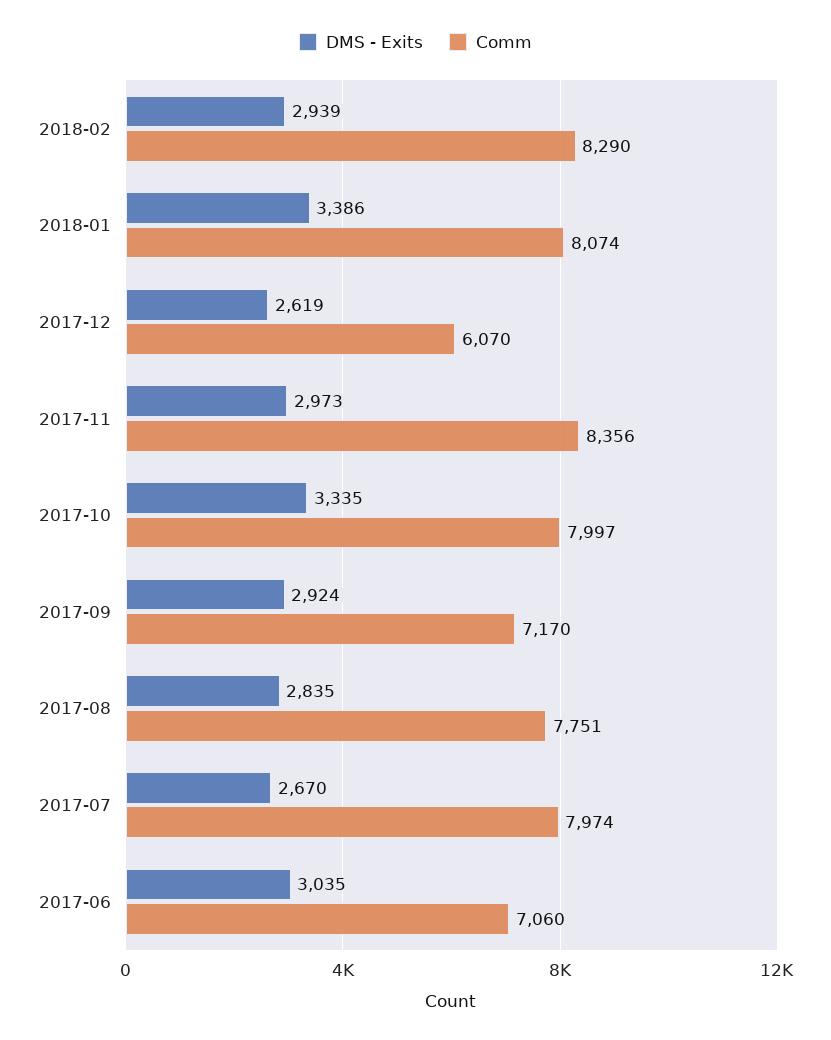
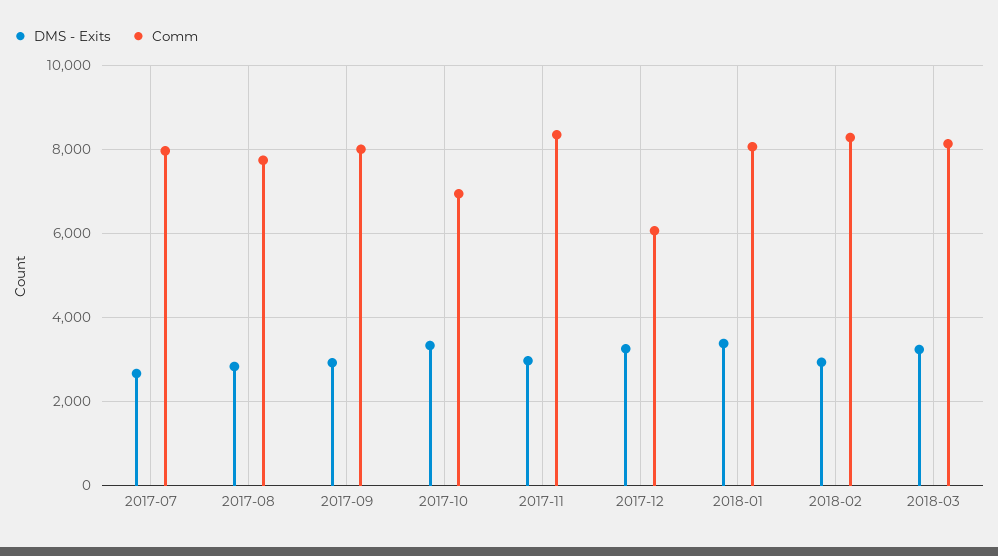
DMS - Exits, 2017-12: 2619 -> 3200
Comm, 2017-10: 7997 -> 7000
Comm, 2017-09: 7170 -> 8000
DMS - Exits, 2017-06: 3035 -> none
Comm, 2017-06: 7060 -> none
DMS - Exits, 2018-03: none -> 3200
Comm, 2018-03: none -> 8200

